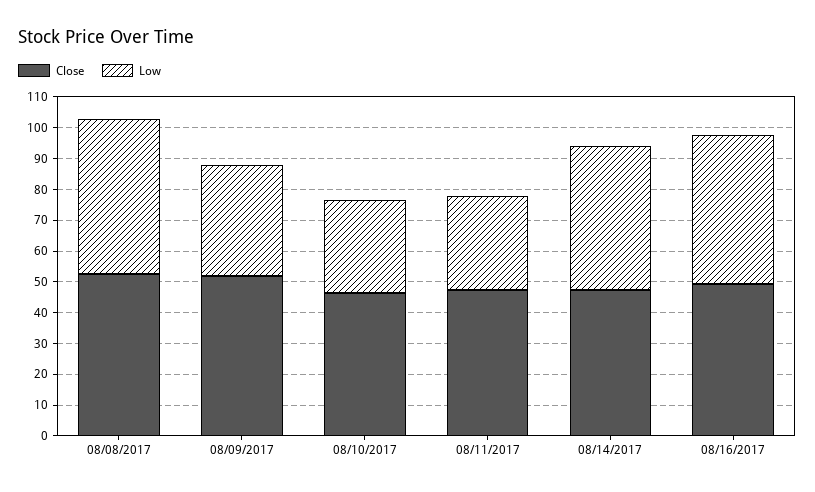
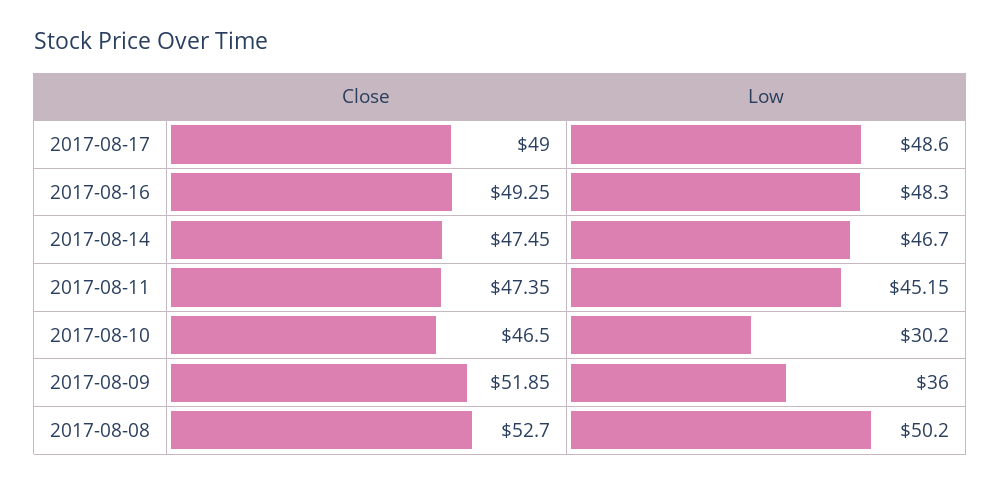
Low, 08/11/2017: 30 -> 45.15
Close, 2017-08-17: none -> 49
Low, 2017-08-17: none -> 48.6

